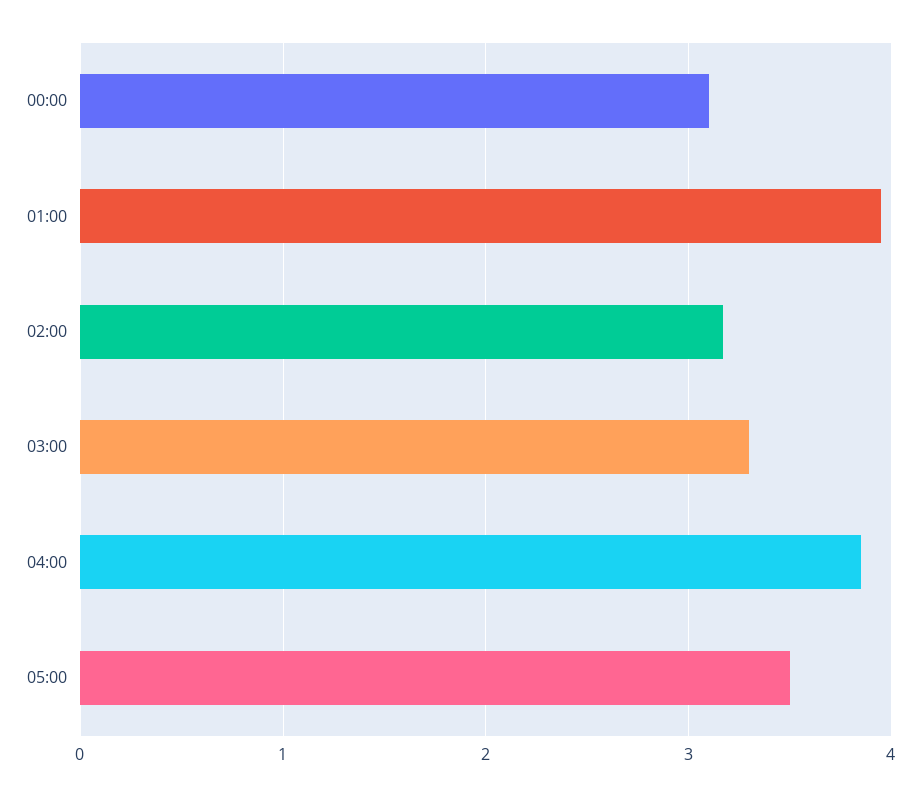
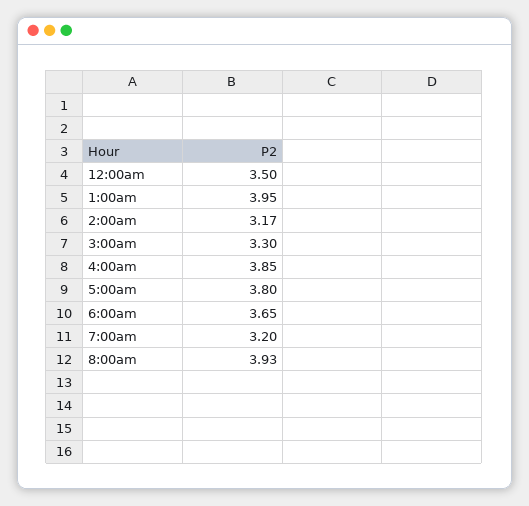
00:00: 3.1 -> 3.5
05:00: 3.5 -> 3.8
6:00am: none -> 3.65
7:00am: none -> 3.2
8:00am: none -> 3.93

